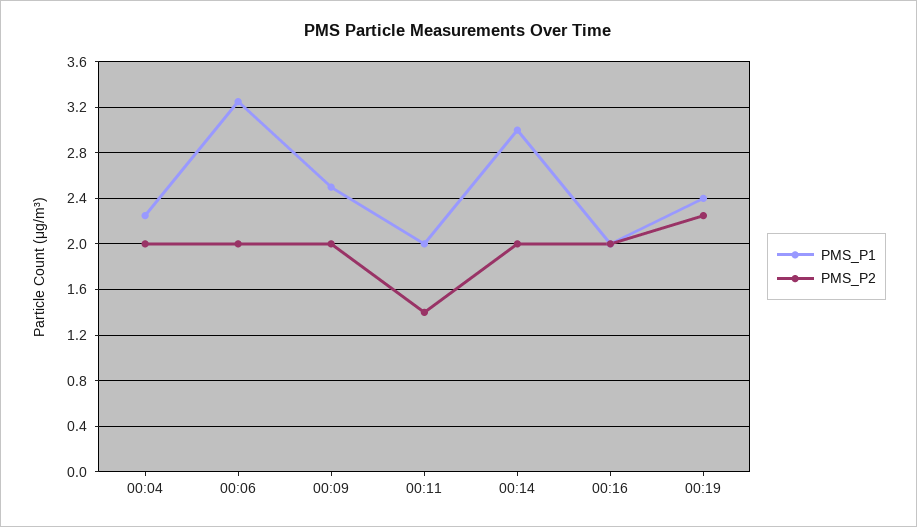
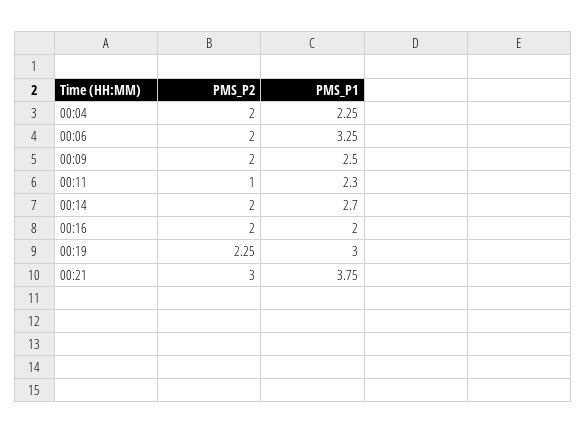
PMS_P1, 00:11: 2 -> 2.3
PMS_P2, 00:11: 1.4 -> 1
PMS_P1, 00:14: 3 -> 2.7
PMS_P1, 00:19: 2.4 -> 3
PMS_P2, 00:21: none -> 3
PMS_P1, 00:21: none -> 3.75

